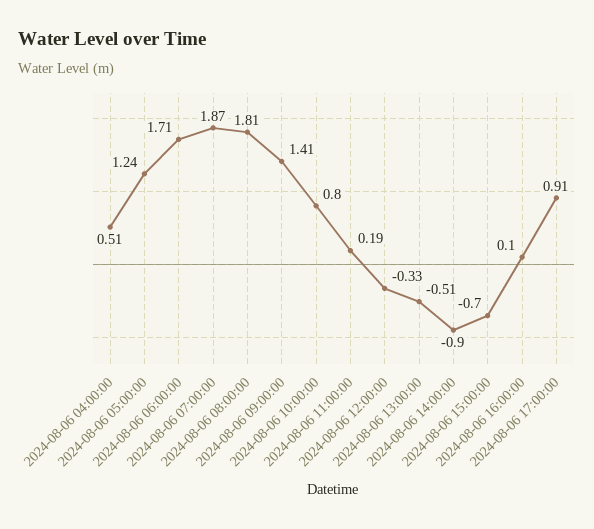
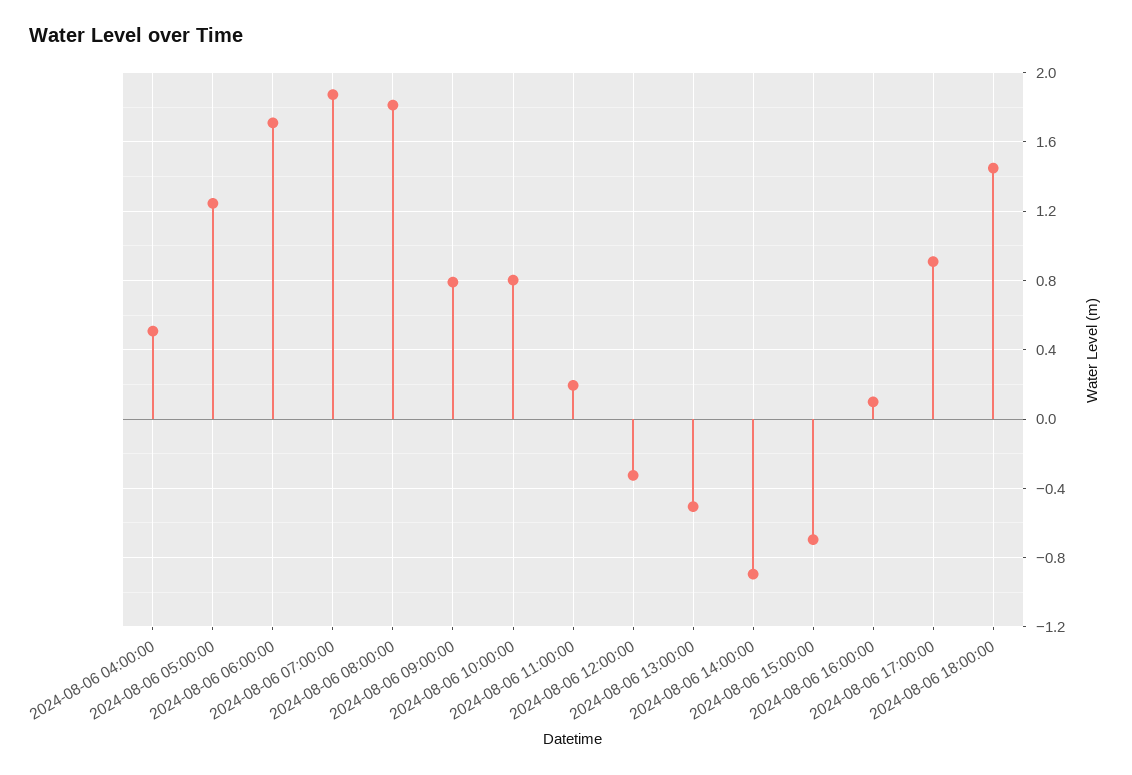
2024-08-06 09:00:00: 1.41 -> 0.8
2024-08-06 18:00:00: none -> 1.45

